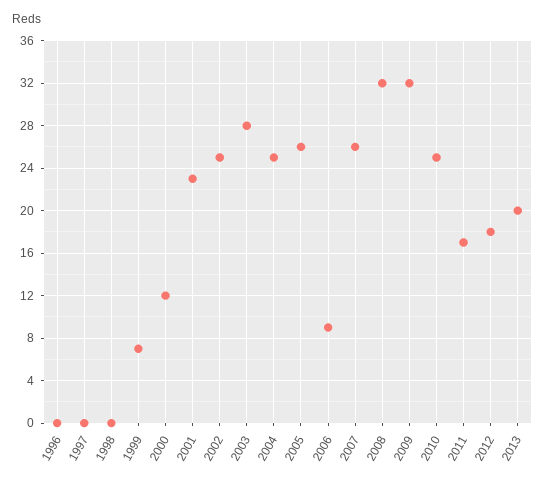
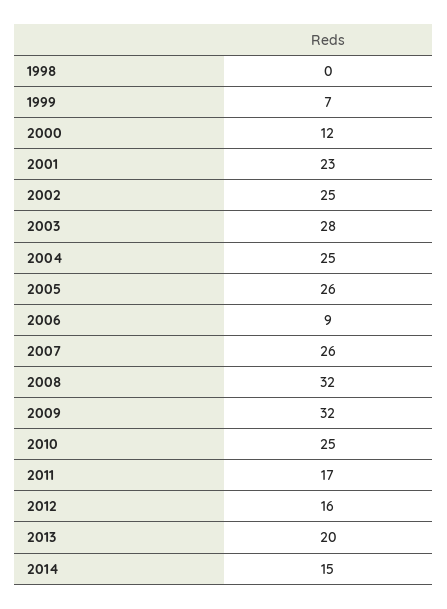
1996: 0 -> none
1997: 0 -> none
2012: 18 -> 16
2014: none -> 15

